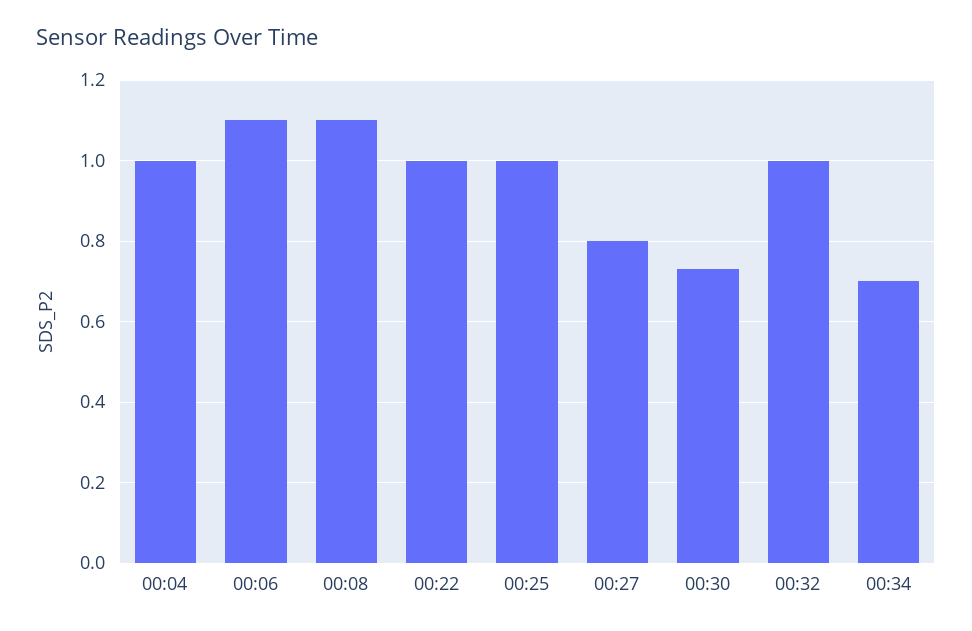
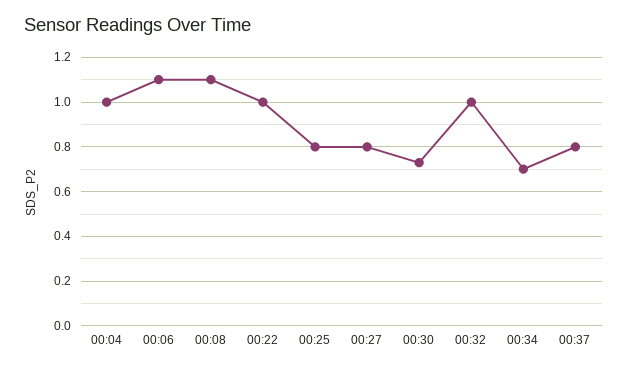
00:25: 1 -> 0.8
00:37: none -> 0.8

